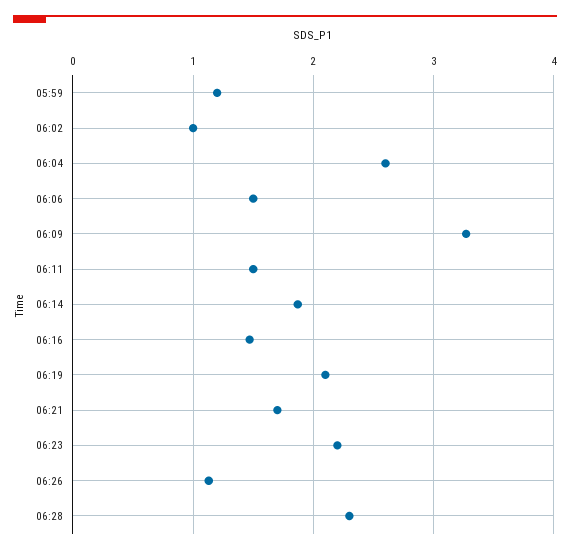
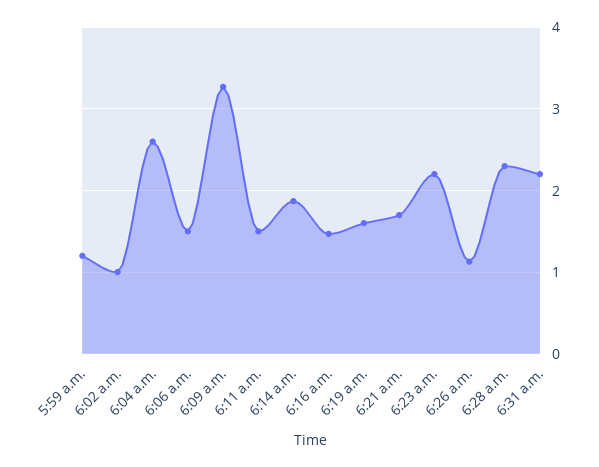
06:19: 2.1 -> 1.6
6:31 a.m.: none -> 2.2

